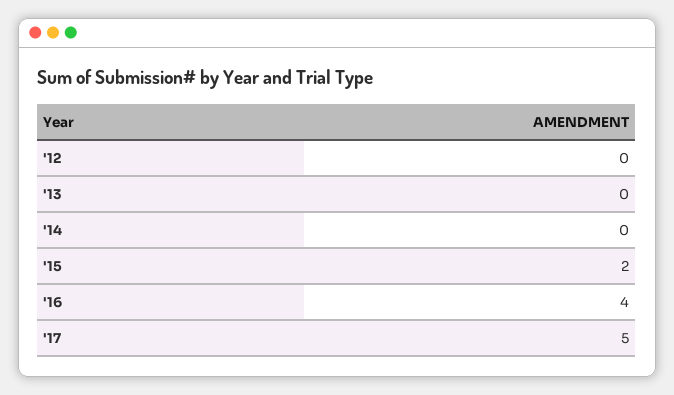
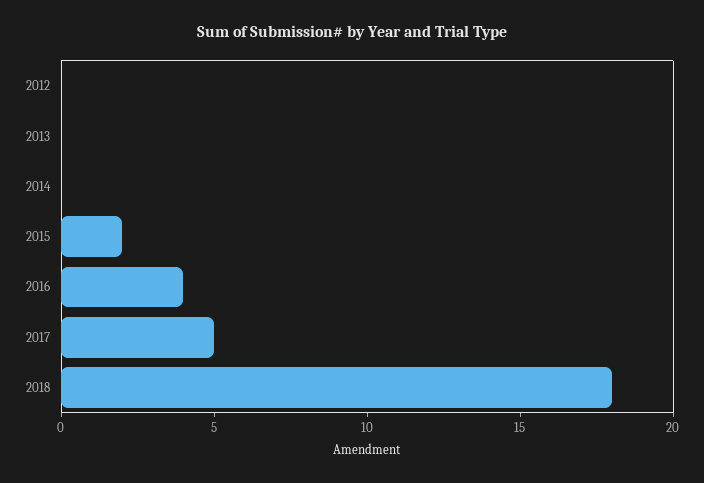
2018: none -> 18

